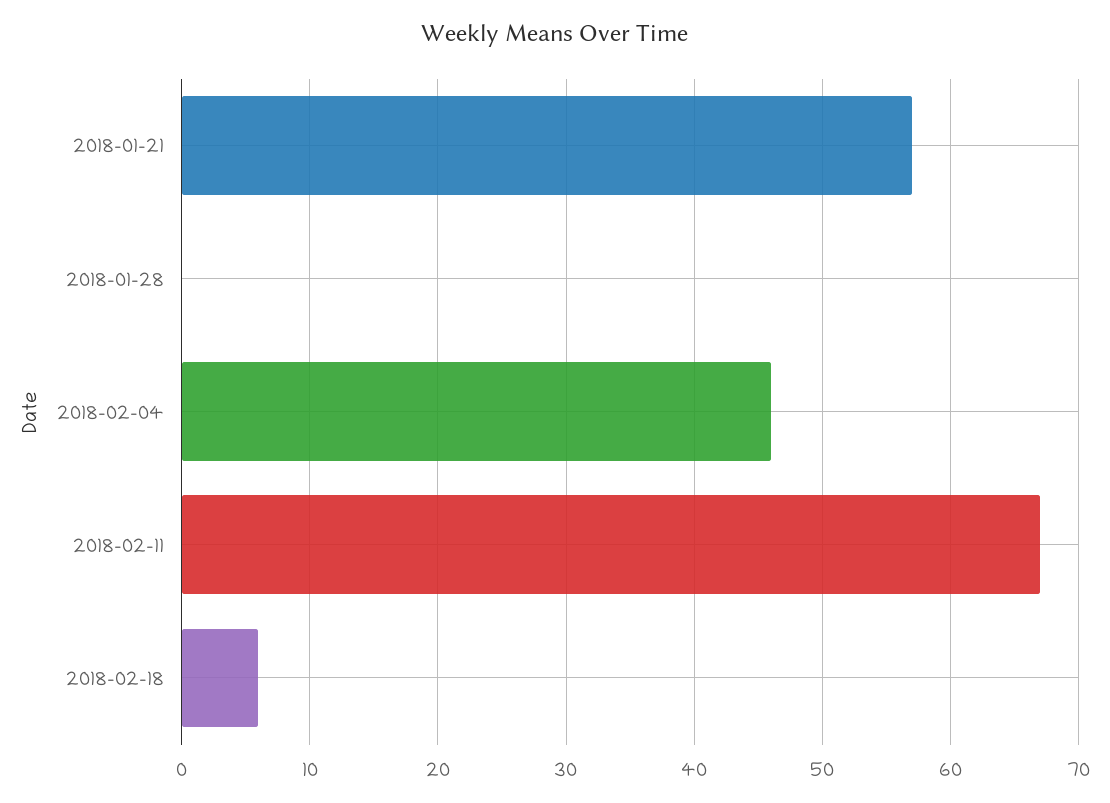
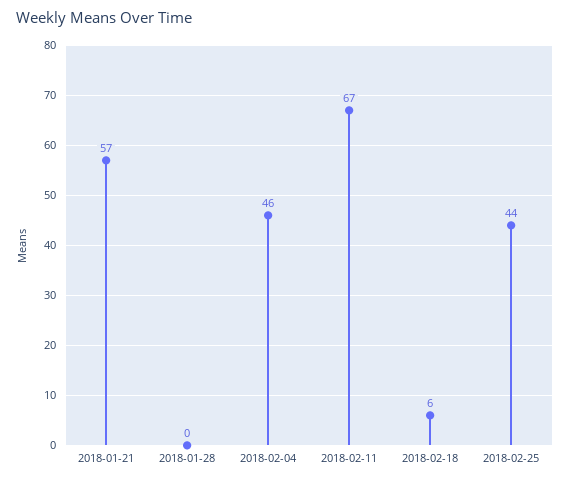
2018-02-25: none -> 44

